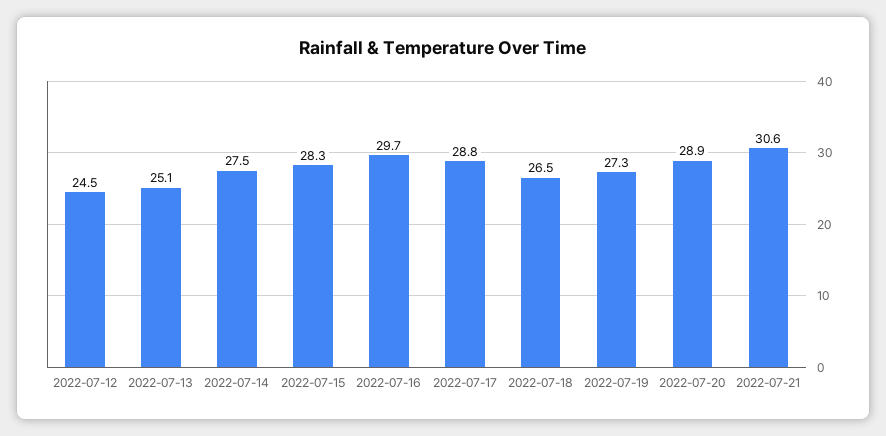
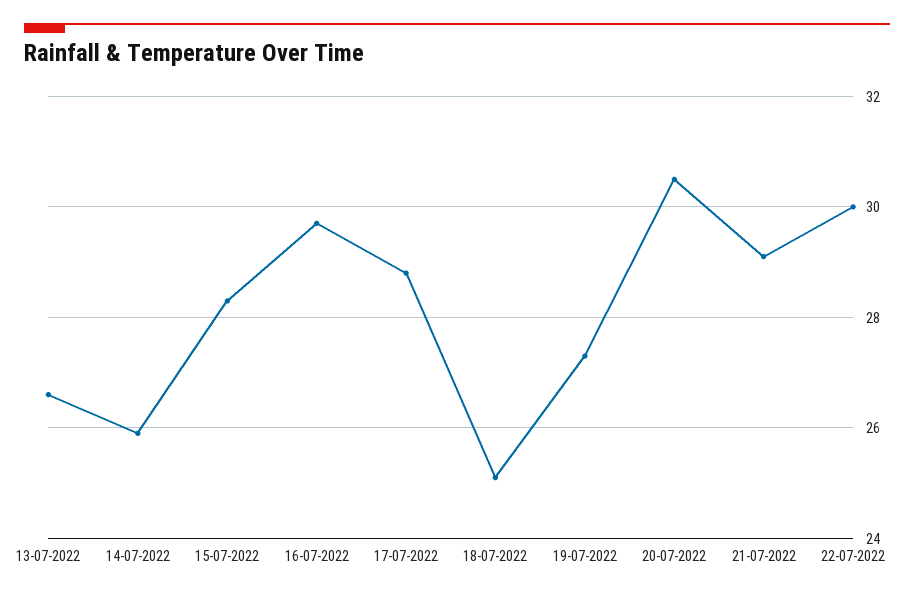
2022-07-12: 24.5 -> none
2022-07-13: 25.1 -> 26.5
2022-07-14: 27.5 -> 26
2022-07-18: 26.5 -> 25
2022-07-20: 28.9 -> 30.5
2022-07-21: 30.6 -> 29
22-07-2022: none -> 30

